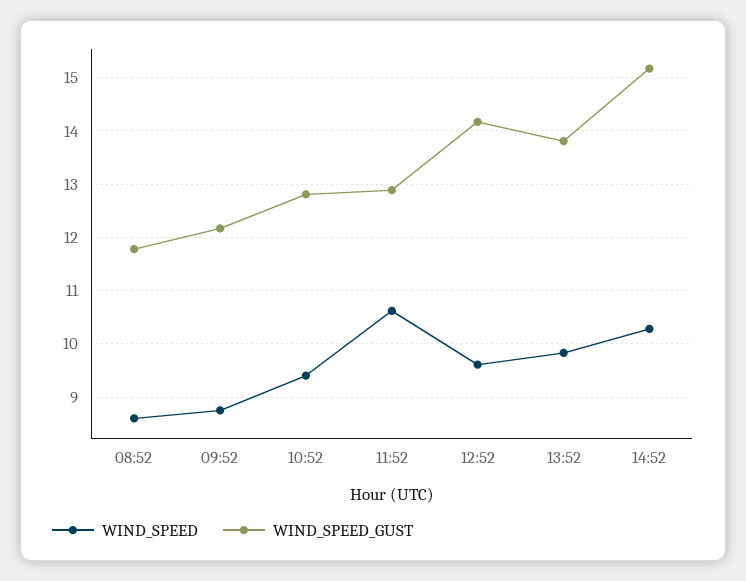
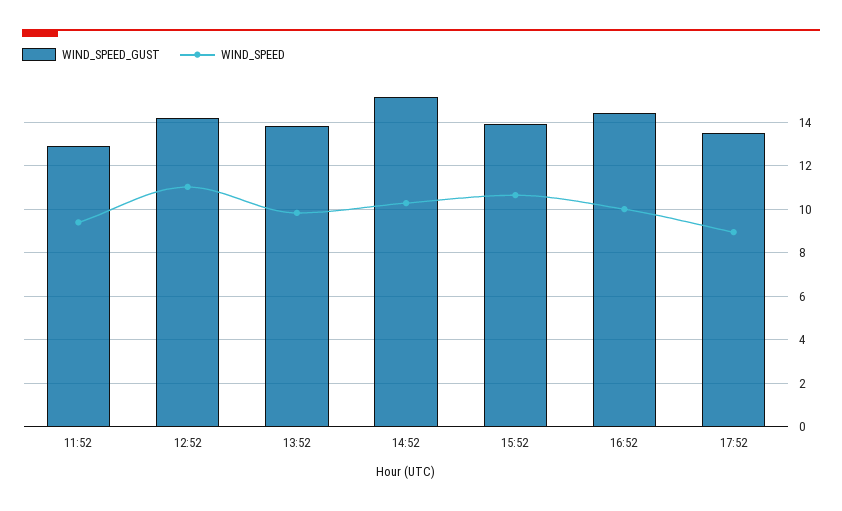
WIND_SPEED, 08:52: 8.6 -> none
WIND_SPEED_GUST, 08:52: 11.8 -> none
WIND_SPEED, 09:52: 8.8 -> none
WIND_SPEED_GUST, 09:52: 12.2 -> none
WIND_SPEED, 10:52: 9.4 -> none
WIND_SPEED_GUST, 10:52: 12.8 -> none
WIND_SPEED, 11:52: 10.6 -> 9.5
WIND_SPEED, 12:52: 9.6 -> 11
WIND_SPEED_GUST, 15:52: none -> 14
WIND_SPEED, 15:52: none -> 10.5
WIND_SPEED_GUST, 16:52: none -> 14.5
WIND_SPEED, 16:52: none -> 10
WIND_SPEED_GUST, 17:52: none -> 13.5
WIND_SPEED, 17:52: none -> 9

